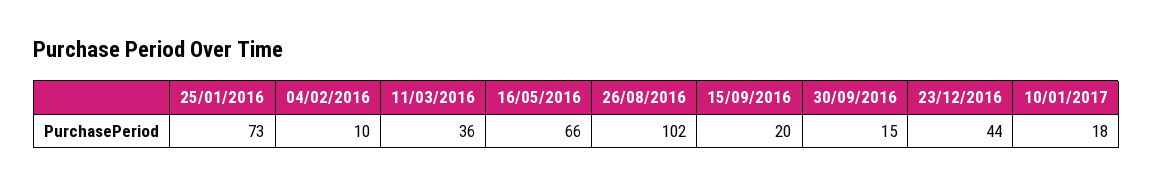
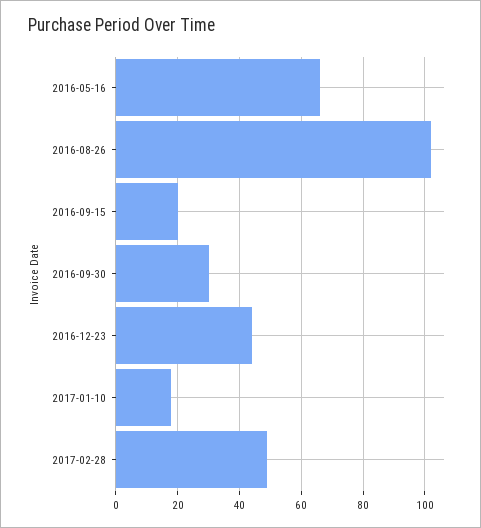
25/01/2016: 73 -> none
04/02/2016: 10 -> none
11/03/2016: 36 -> none
30/09/2016: 15 -> 30
2017-02-28: none -> 50

